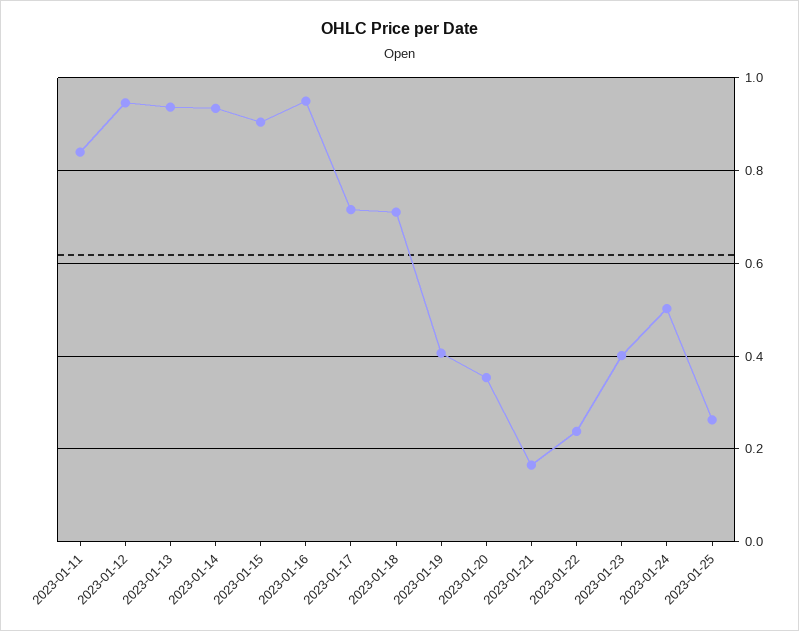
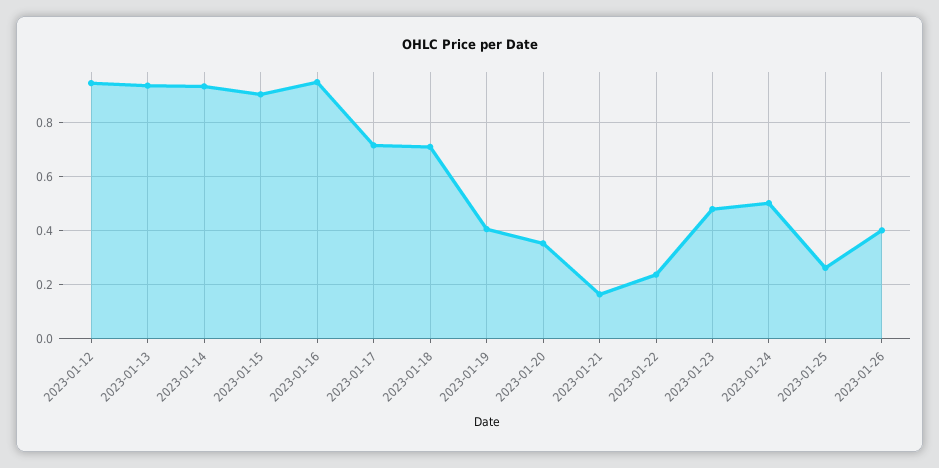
2023-01-11: 0.84 -> none
2023-01-23: 0.4 -> 0.475
2023-01-26: none -> 0.4

